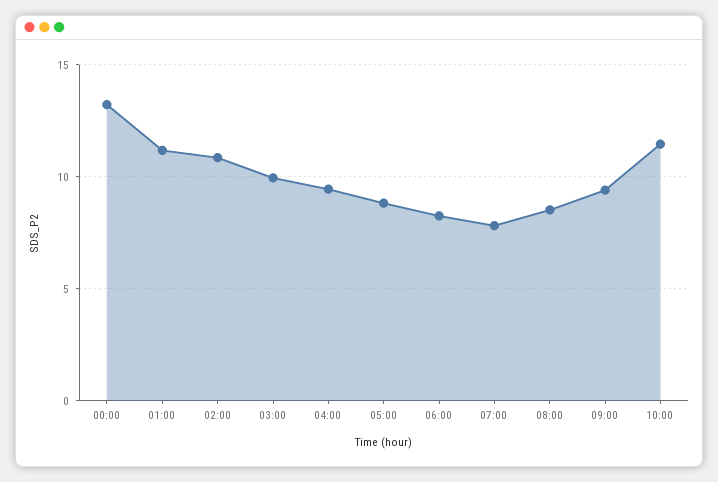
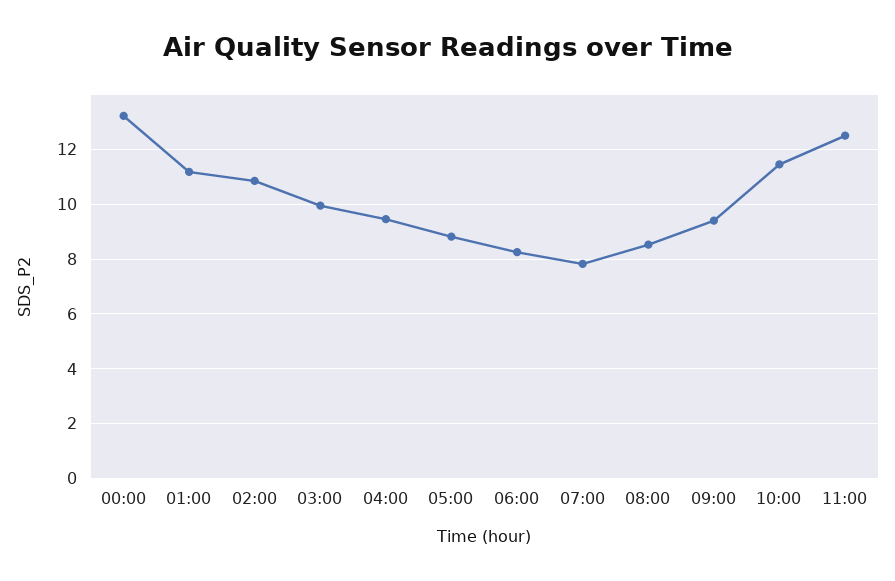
11:00: none -> 12.5

